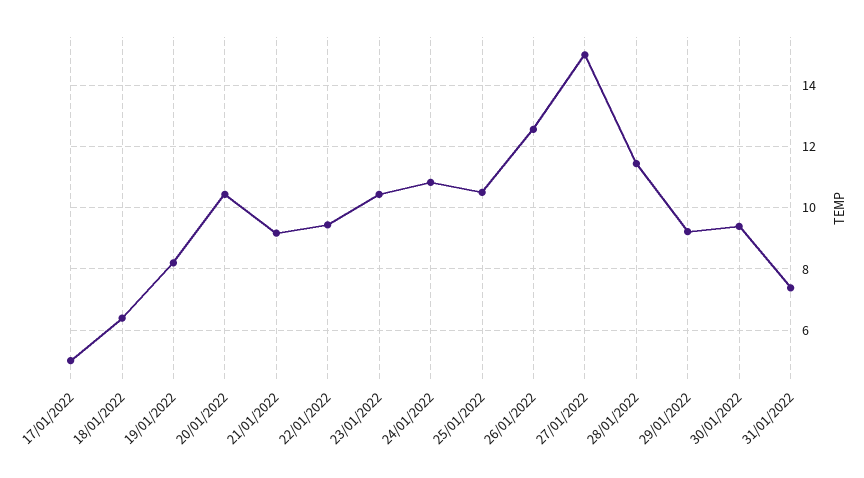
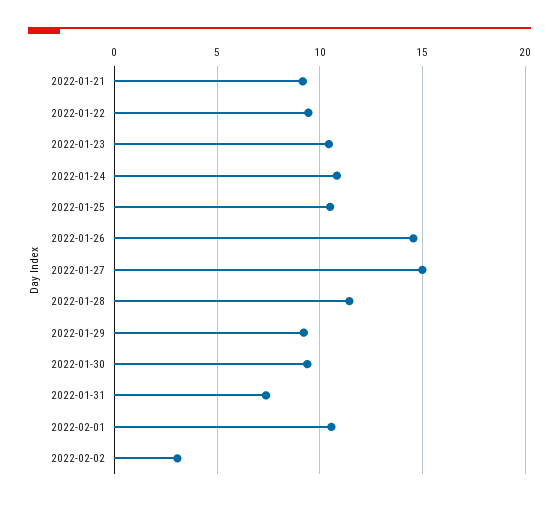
17/01/2022: 5 -> none
18/01/2022: 6.4 -> none
19/01/2022: 8.2 -> none
20/01/2022: 10.4 -> none
26/01/2022: 12.6 -> 14.5
2022-02-01: none -> 10.5
2022-02-02: none -> 3

